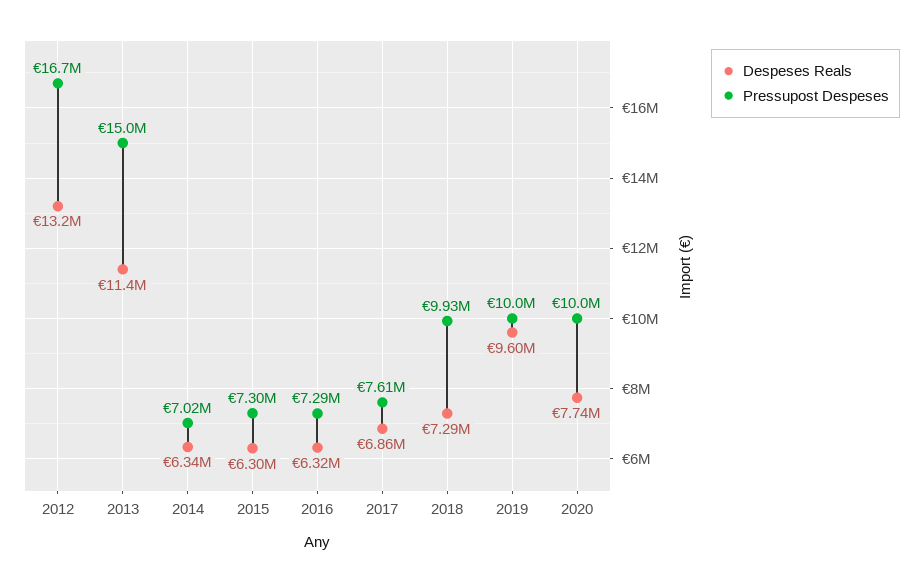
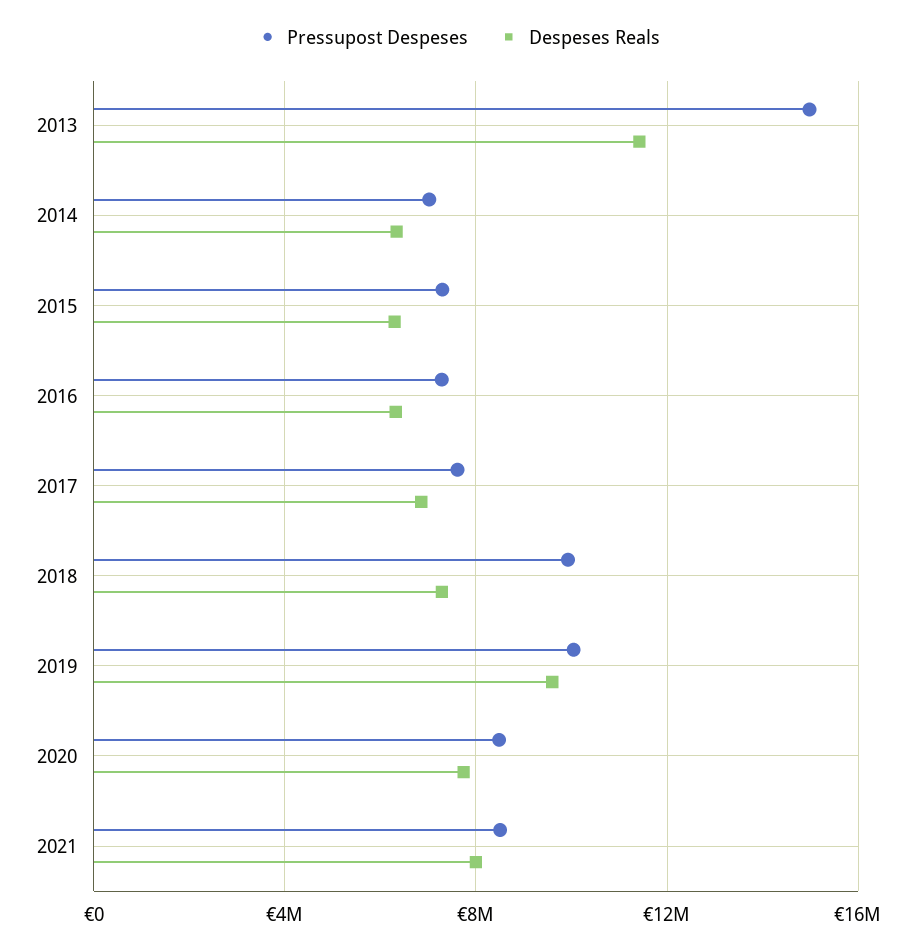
Despeses Reals, 2012: 13200000 -> none
Pressupost Despeses, 2012: 16700000 -> none
Pressupost Despeses, 2020: 10000000 -> 8500000
Pressupost Despeses, 2021: none -> 8500000
Despeses Reals, 2021: none -> 8000000

